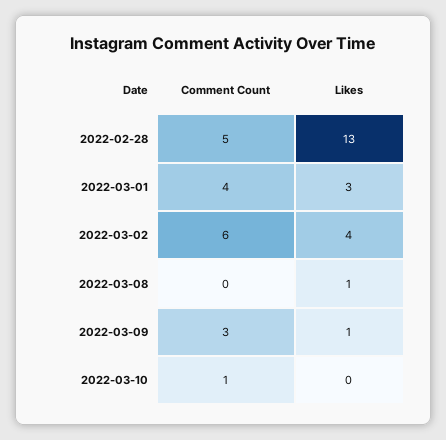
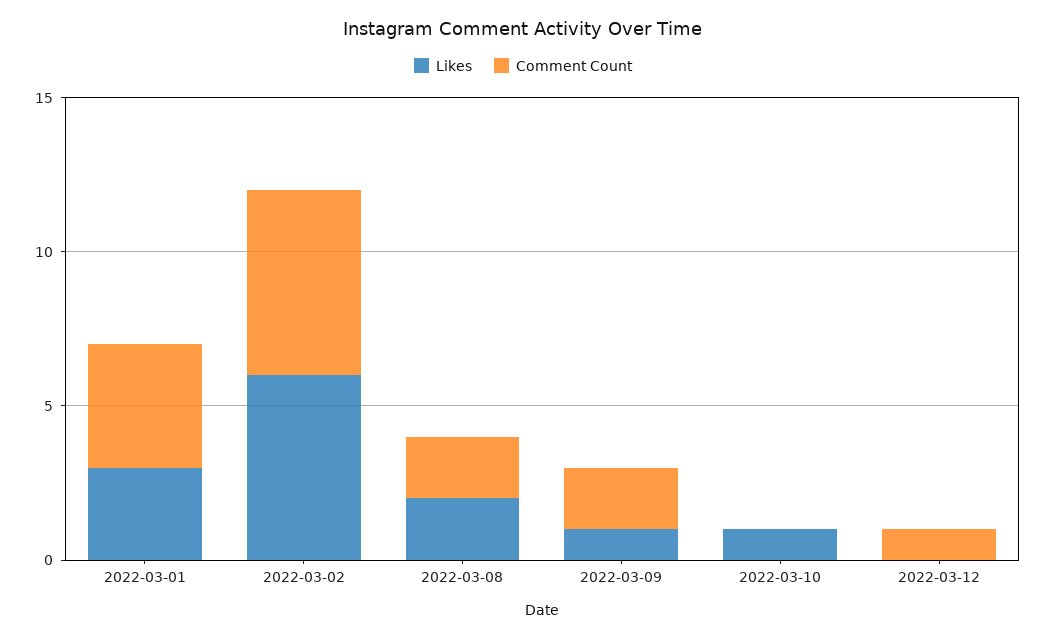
Comment Count, 2022-02-28: 5 -> none
Likes, 2022-02-28: 13 -> none
Likes, 2022-03-02: 4 -> 6
Comment Count, 2022-03-08: 0 -> 2
Likes, 2022-03-08: 1 -> 2
Comment Count, 2022-03-09: 3 -> 2
Comment Count, 2022-03-10: 1 -> 0
Likes, 2022-03-10: 0 -> 1
Likes, 2022-03-12: none -> 0
Comment Count, 2022-03-12: none -> 1

